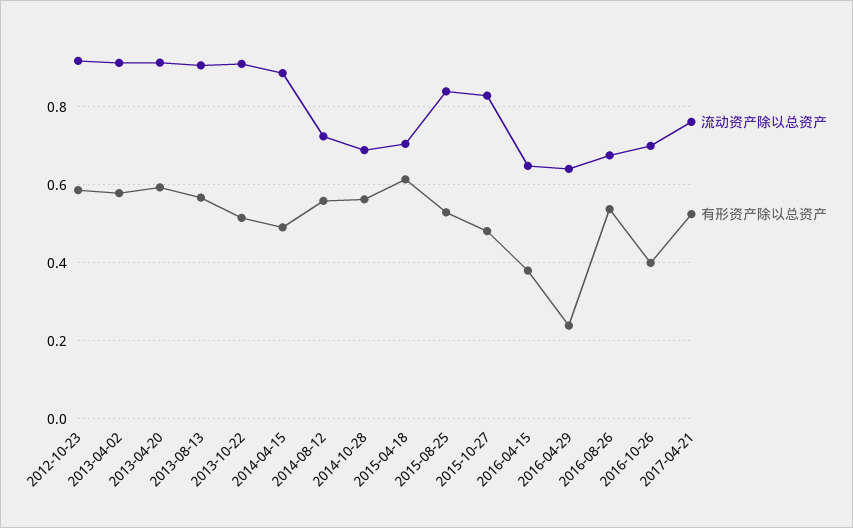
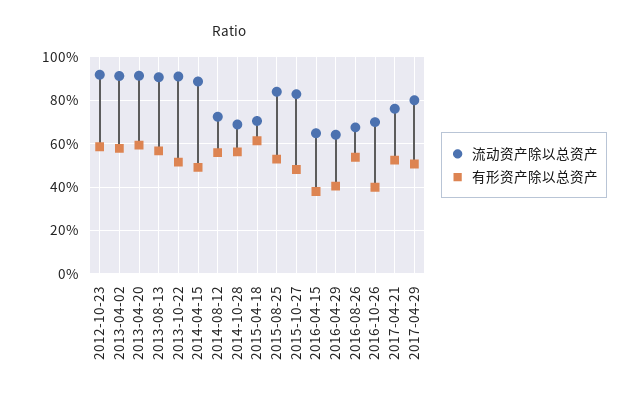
有形资产除以总资产, 2016-04-29: 0.24 -> 0.4
流动资产除以总资产, 2017-04-29: none -> 0.8
有形资产除以总资产, 2017-04-29: none -> 0.5

